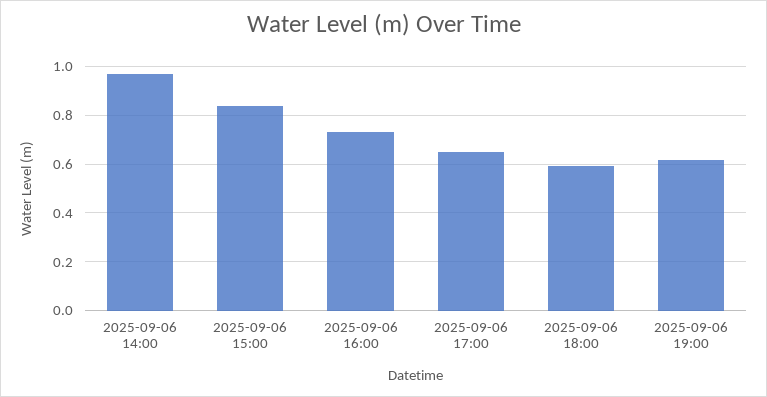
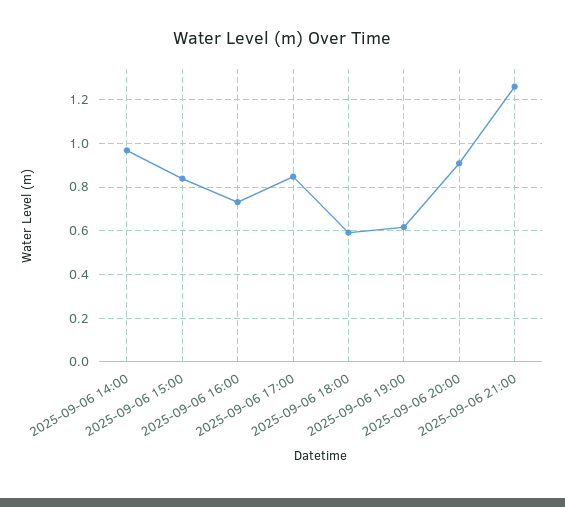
2025-09-06 17:00: 0.65 -> 0.85
2025-09-06 20:00: none -> 0.9
2025-09-06 21:00: none -> 1.25

